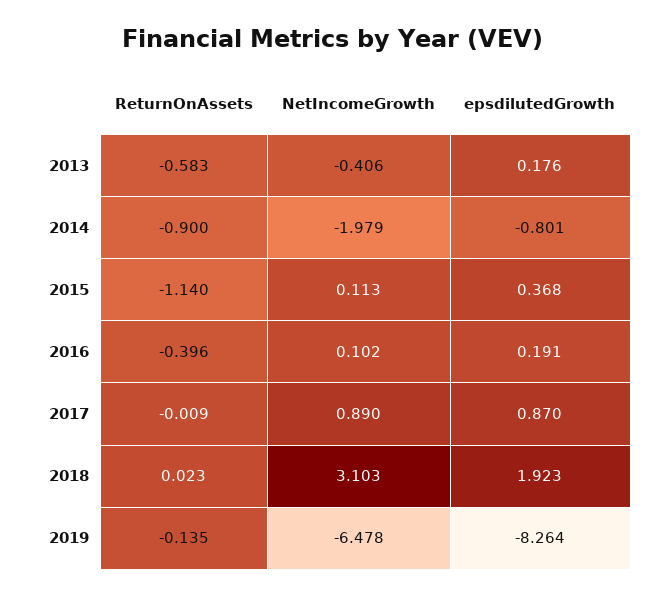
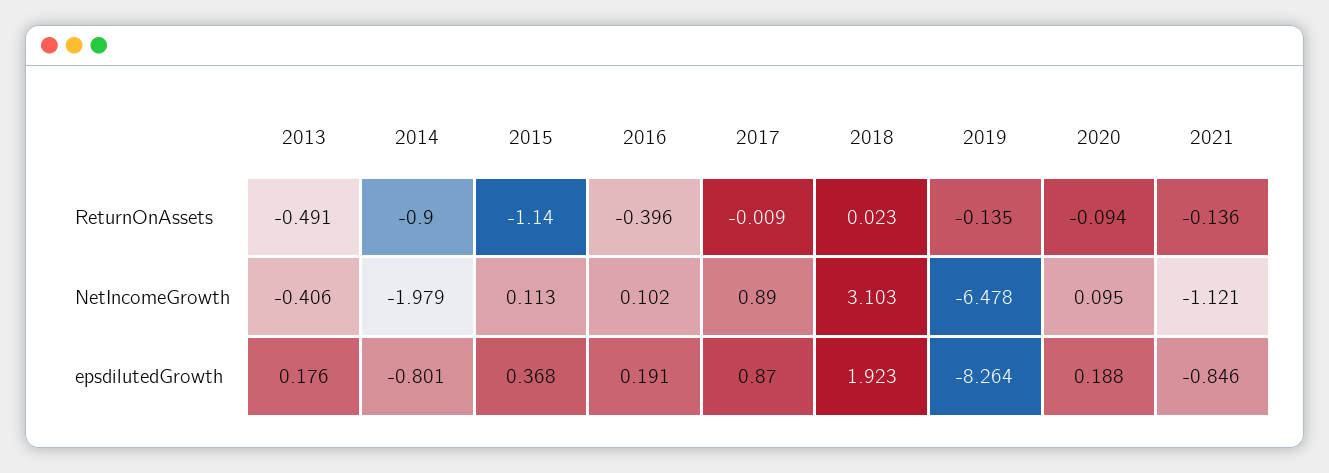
ReturnOnAssets, 2013: -0.583 -> -0.491
ReturnOnAssets, 2020: none -> -0.094
ReturnOnAssets, 2021: none -> -0.136
NetIncomeGrowth, 2020: none -> 0.095
NetIncomeGrowth, 2021: none -> -1.121
epsdilutedGrowth, 2020: none -> 0.188
epsdilutedGrowth, 2021: none -> -0.846

